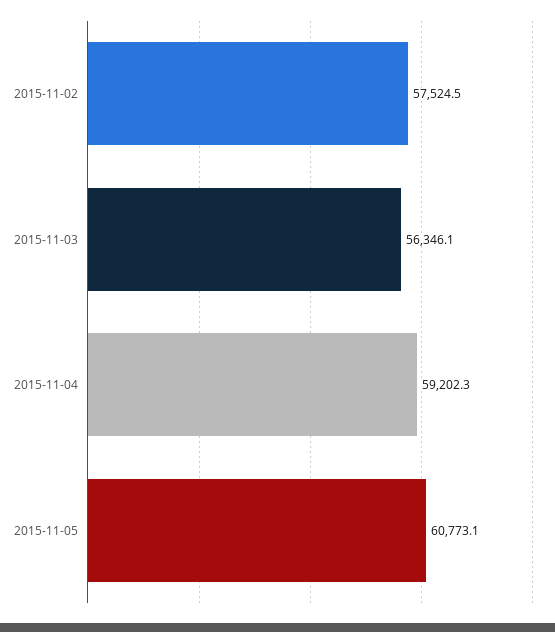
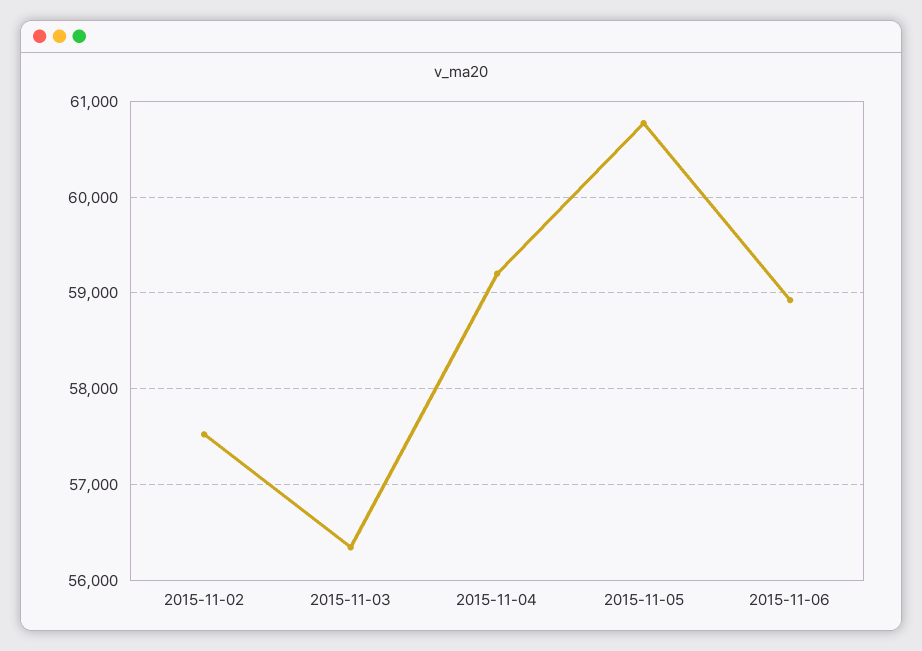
2015-11-06: none -> 58900

